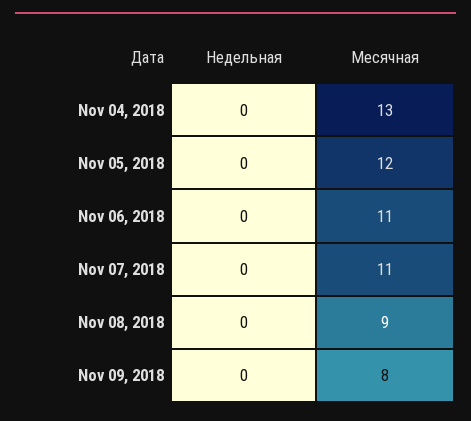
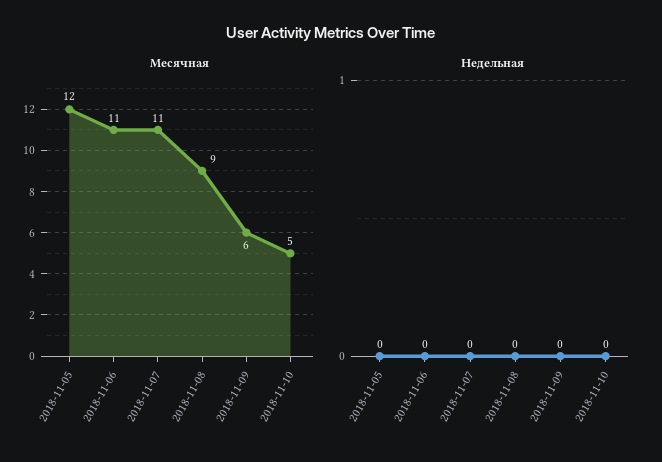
Недельная, Nov 04, 2018: 0 -> none
Месячная, Nov 04, 2018: 13 -> none
Месячная, Nov 09, 2018: 8 -> 6
Месячная, 2018-11-10: none -> 5
Недельная, 2018-11-10: none -> 0

